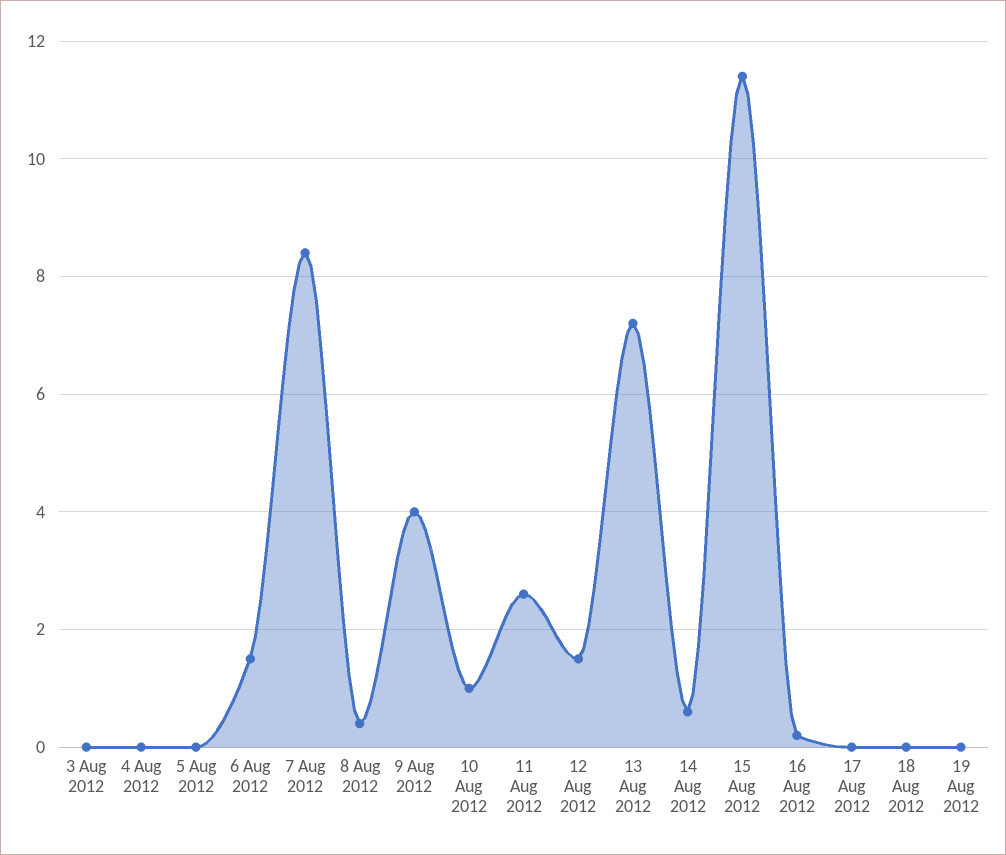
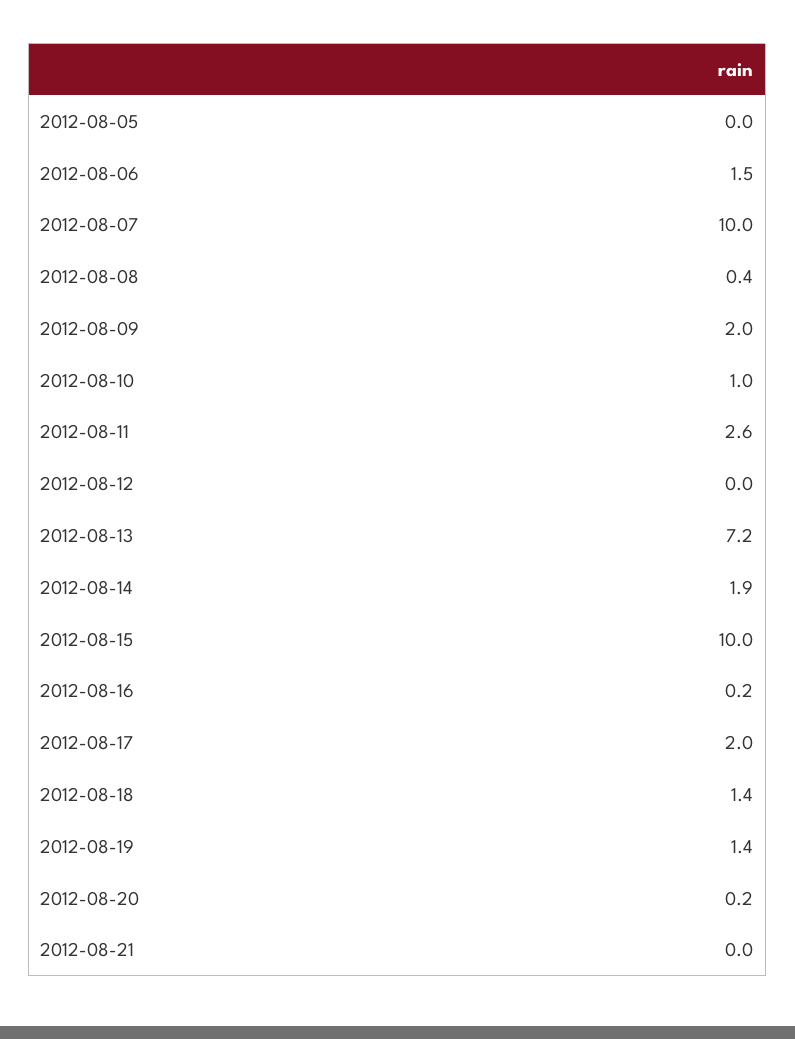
3 Aug 2012: 0 -> none
4 Aug 2012: 0 -> none
7 Aug 2012: 8.5 -> 10
9 Aug 2012: 4 -> 2
12 Aug 2012: 1.5 -> 0
14 Aug 2012: 0.5 -> 1.9
15 Aug 2012: 11.5 -> 10
17 Aug 2012: 0 -> 2
18 Aug 2012: 0 -> 1.4
19 Aug 2012: 0 -> 1.4
2012-08-20: none -> 0.2
2012-08-21: none -> 0

